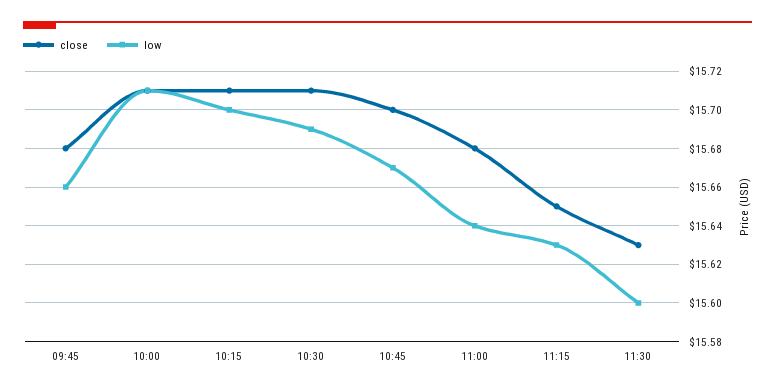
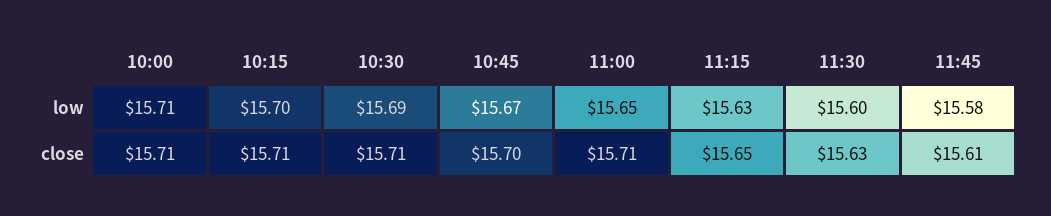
close, 09:45: 15.68 -> none
low, 09:45: 15.66 -> none
close, 11:00: 15.68 -> 15.71
low, 11:00: 15.64 -> 15.65
low, 11:45: none -> 15.58
close, 11:45: none -> 15.61

